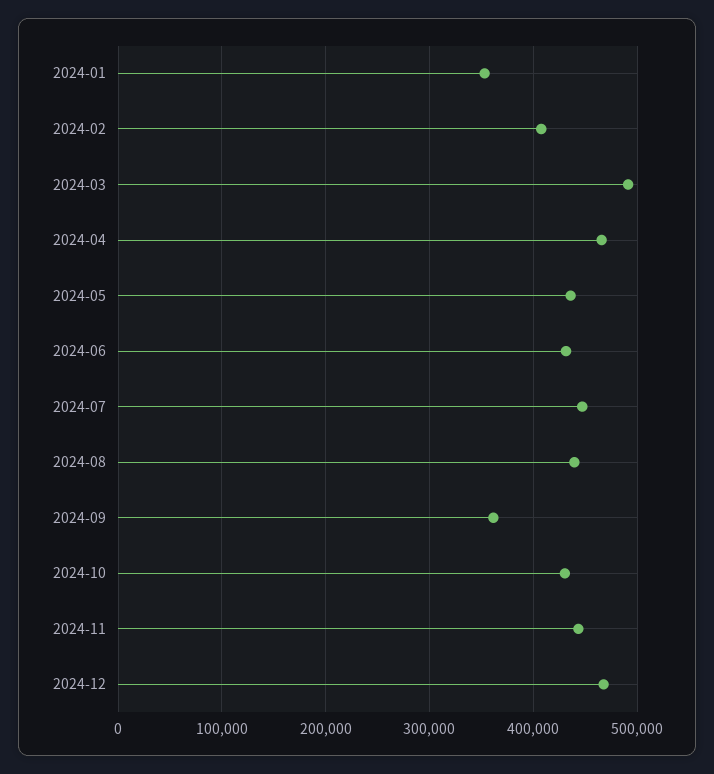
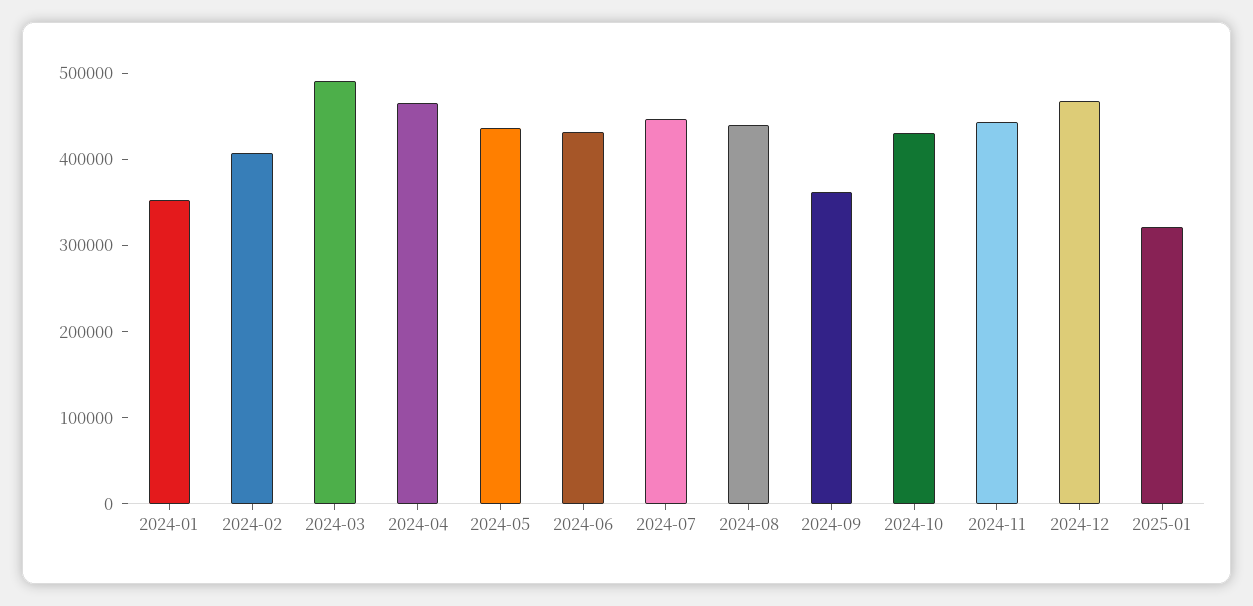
2025-01: none -> 320000

